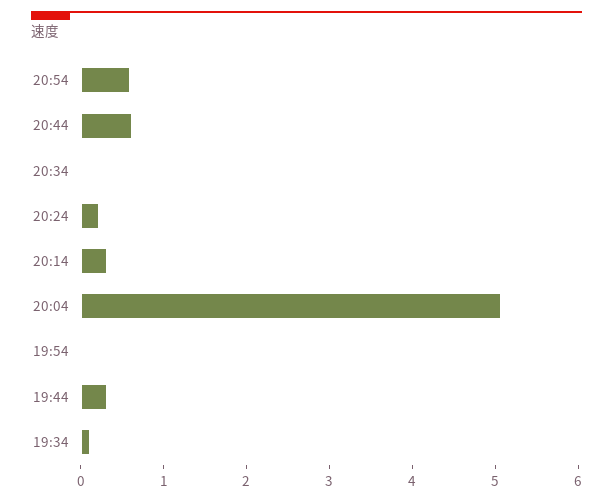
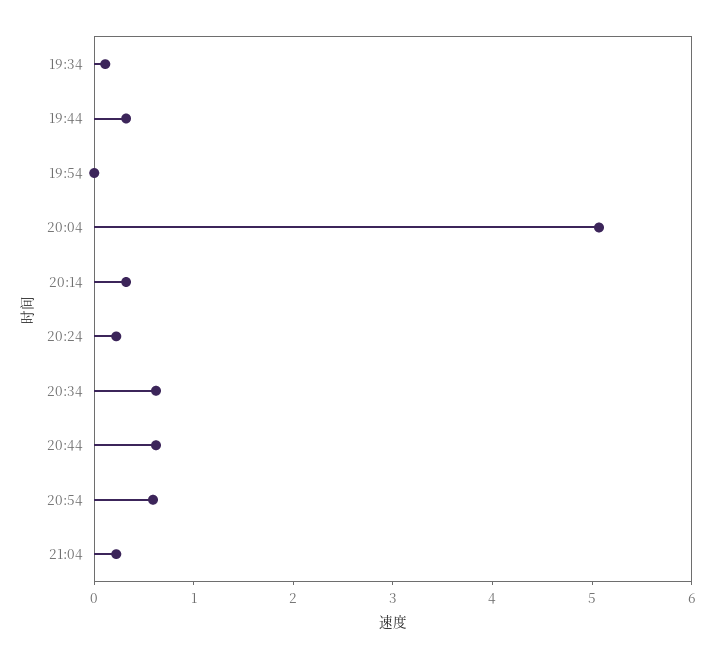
20:34: 0 -> 0.6
21:04: none -> 0.2

